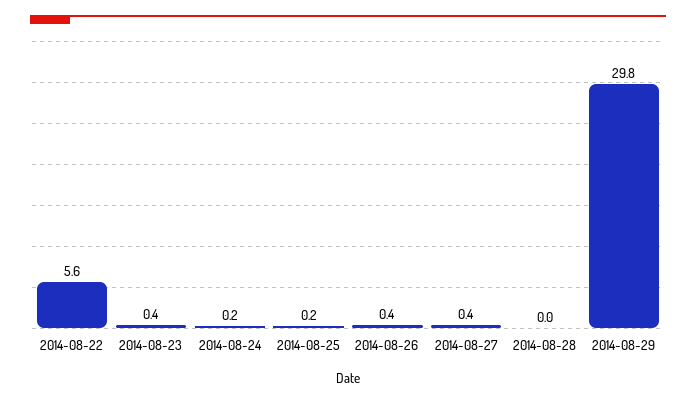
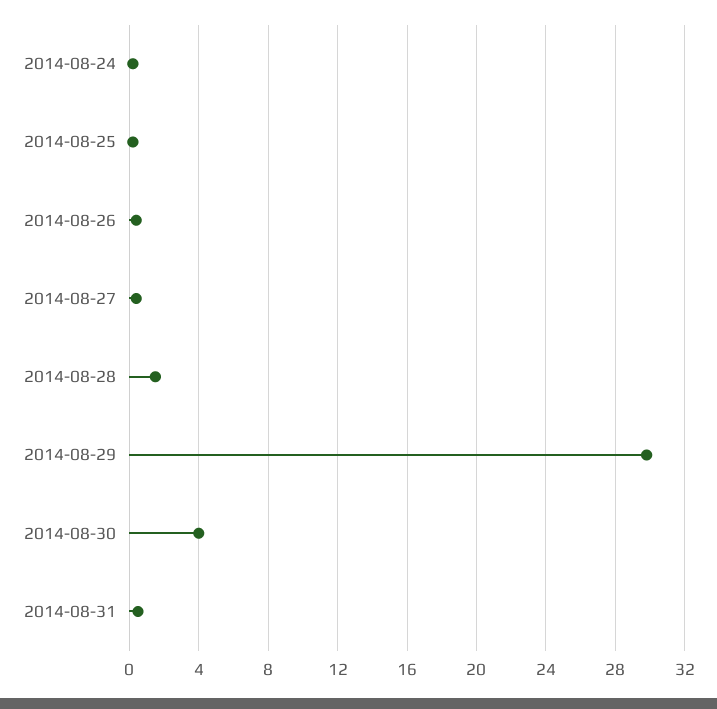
2014-08-22: 5.6 -> none
2014-08-23: 0.4 -> none
2014-08-28: 0 -> 1.5
2014-08-30: none -> 4
2014-08-31: none -> 0.5

